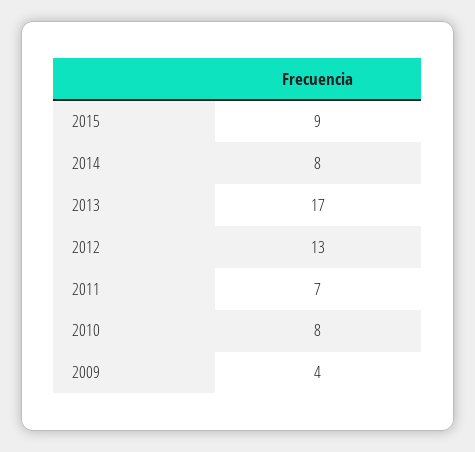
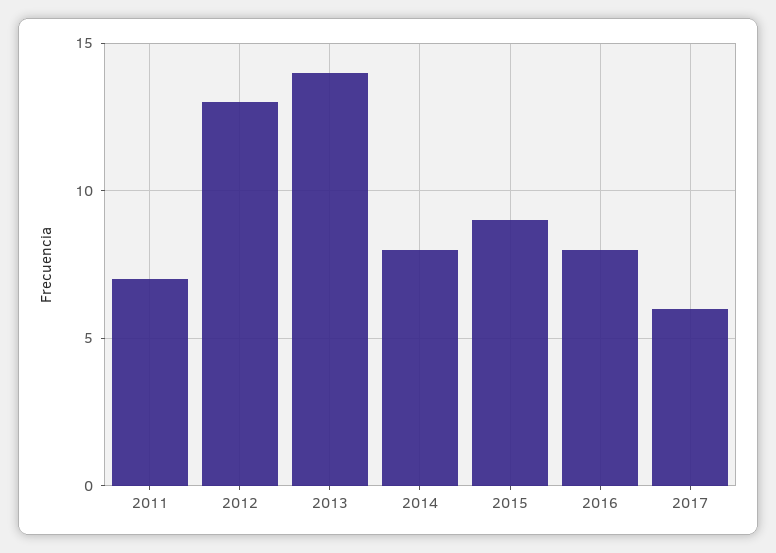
2013: 17 -> 14
2010: 8 -> none
2009: 4 -> none
2016: none -> 8
2017: none -> 6

